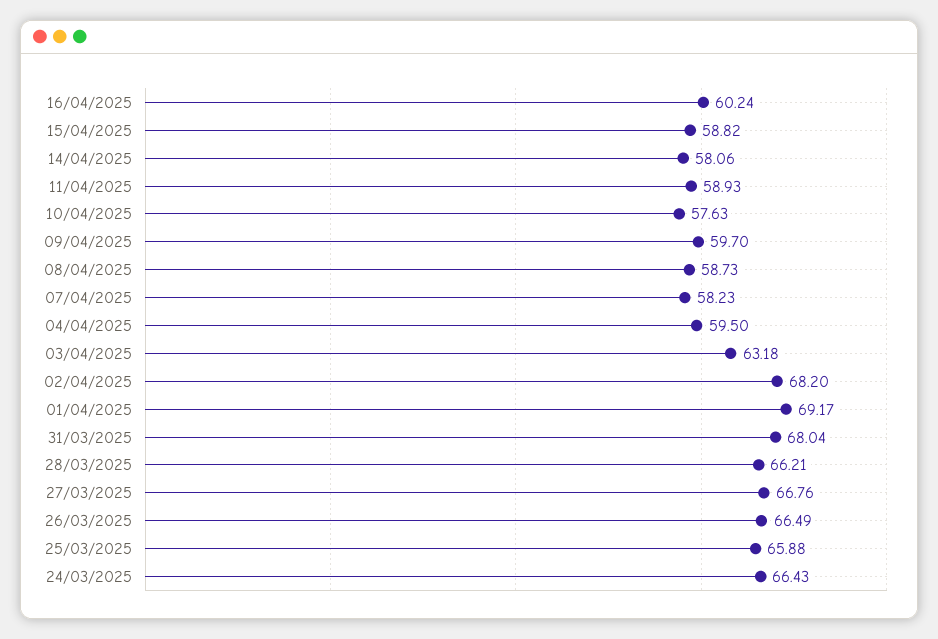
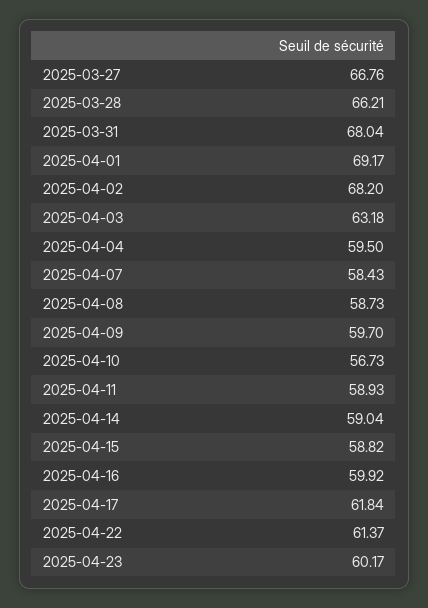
16/04/2025: 60.24 -> 59.92
14/04/2025: 58.06 -> 59.04
10/04/2025: 57.63 -> 56.73
07/04/2025: 58.23 -> 58.43
26/03/2025: 66.49 -> none
25/03/2025: 65.88 -> none
24/03/2025: 66.43 -> none
2025-04-17: none -> 61.84
2025-04-22: none -> 61.37
2025-04-23: none -> 60.17

